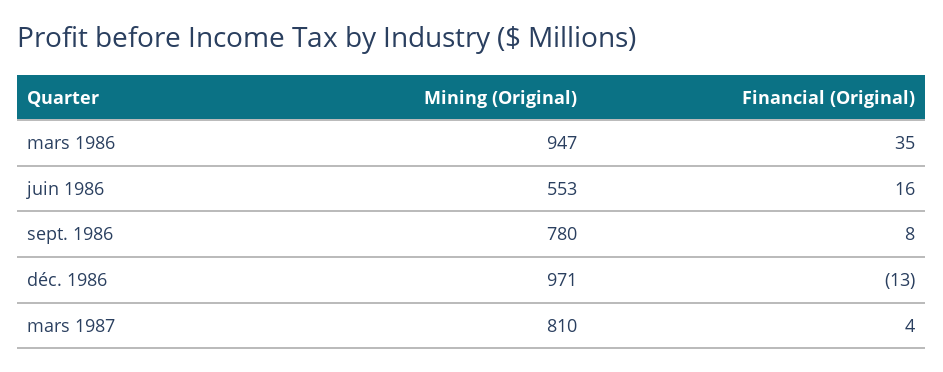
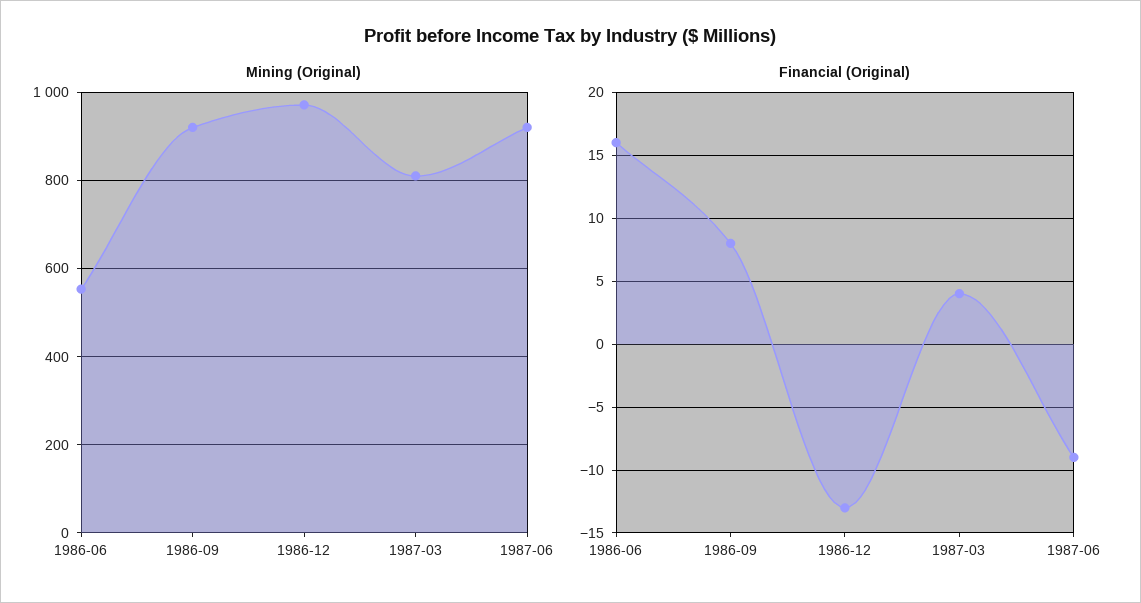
Mining (Original), mars 1986: 947 -> none
Financial (Original), mars 1986: 35 -> none
Mining (Original), sept. 1986: 780 -> 920
Mining (Original), 1987-06: none -> 920
Financial (Original), 1987-06: none -> -9

